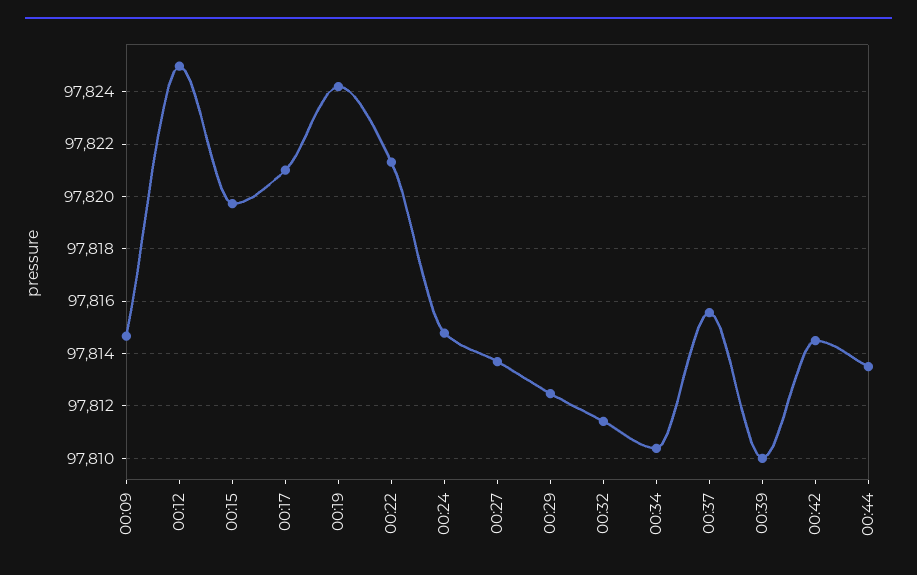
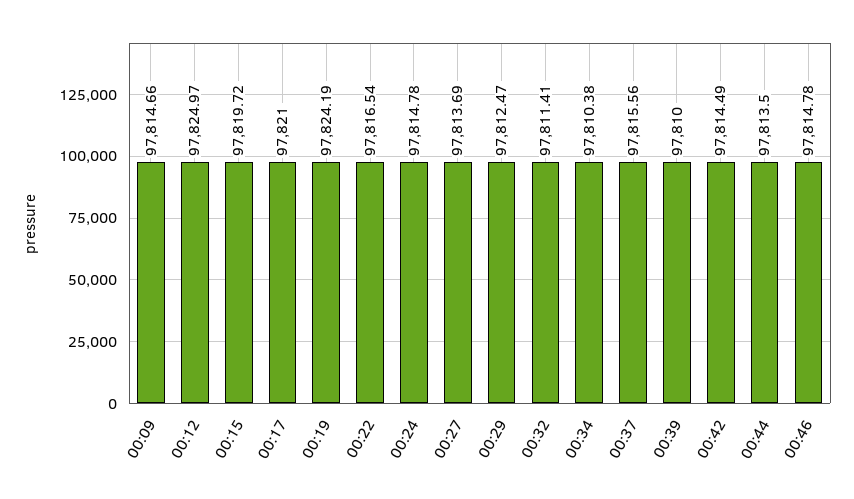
00:22: 97821.25 -> 97816.54
00:46: none -> 97814.78

